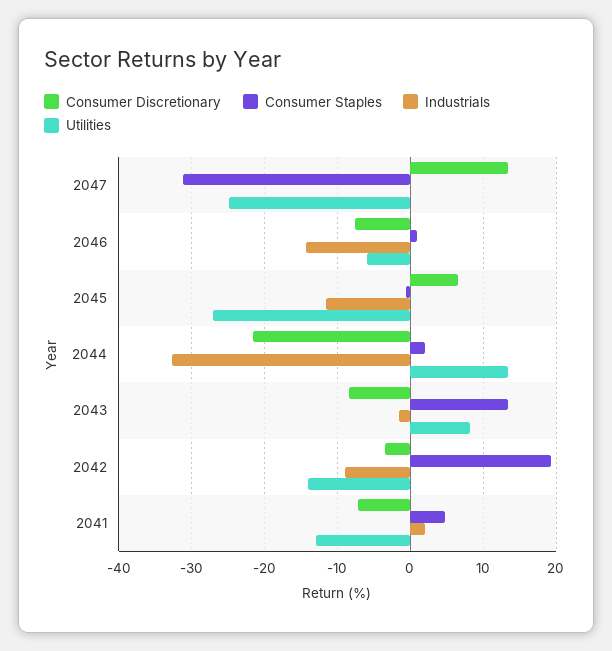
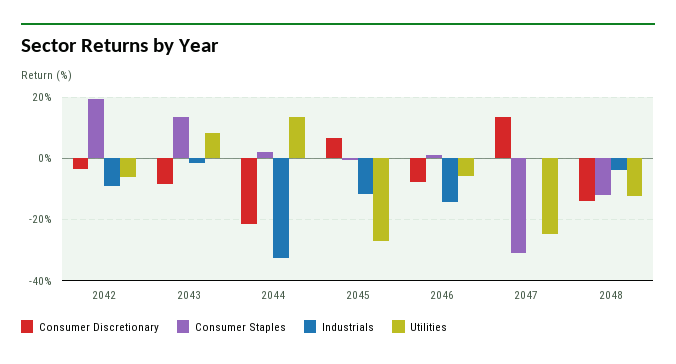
Utilities, 2042: -14 -> -6
Consumer Discretionary, 2041: -7 -> none
Consumer Staples, 2041: 5 -> none
Industrials, 2041: 2 -> none
Utilities, 2041: -13 -> none
Consumer Discretionary, 2048: none -> -14
Consumer Staples, 2048: none -> -12
Industrials, 2048: none -> -4
Utilities, 2048: none -> -12

